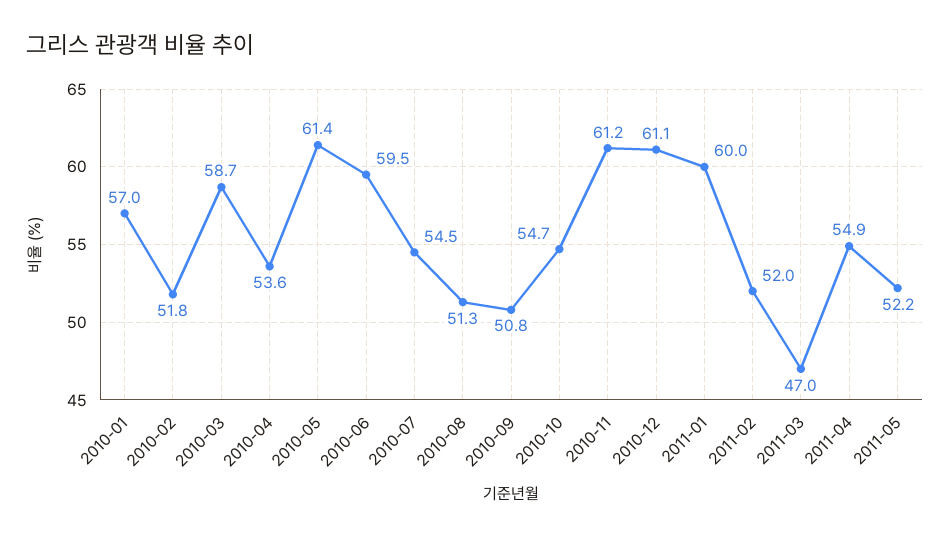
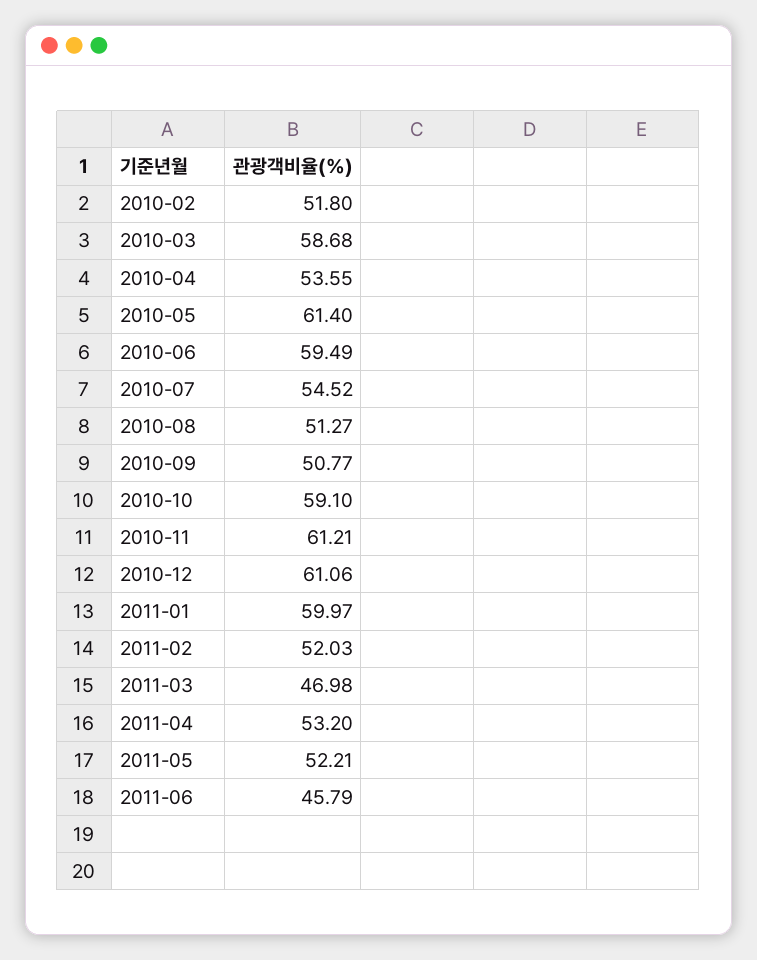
2010-01: 57 -> none
2010-10: 54.7 -> 59.1
2011-04: 54.9 -> 53.2
2011-06: none -> 45.79

